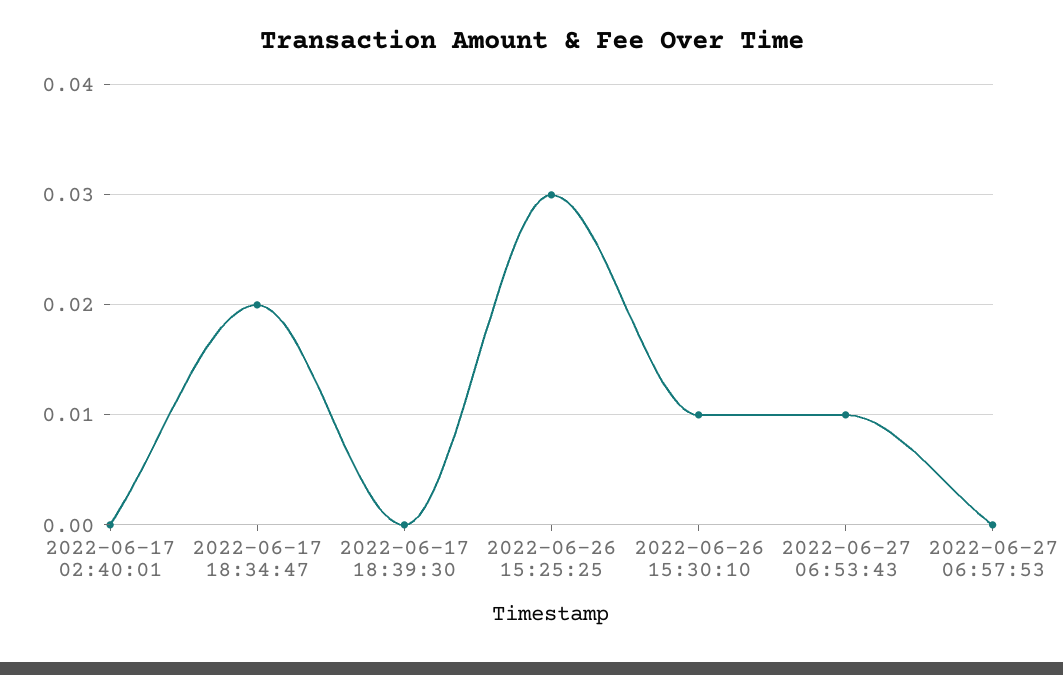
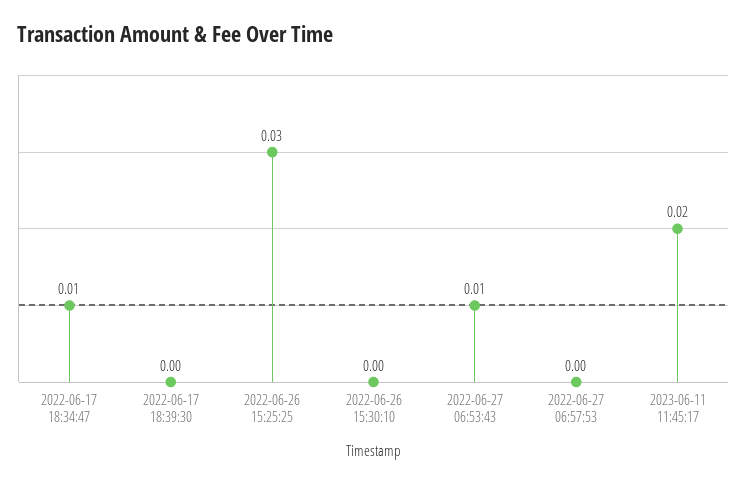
2022-06-17 02:40:01: 0 -> none
2022-06-17 18:34:47: 0.02 -> 0.01
2022-06-26 15:30:10: 0.01 -> 0
2023-06-11 11:45:17: none -> 0.02

